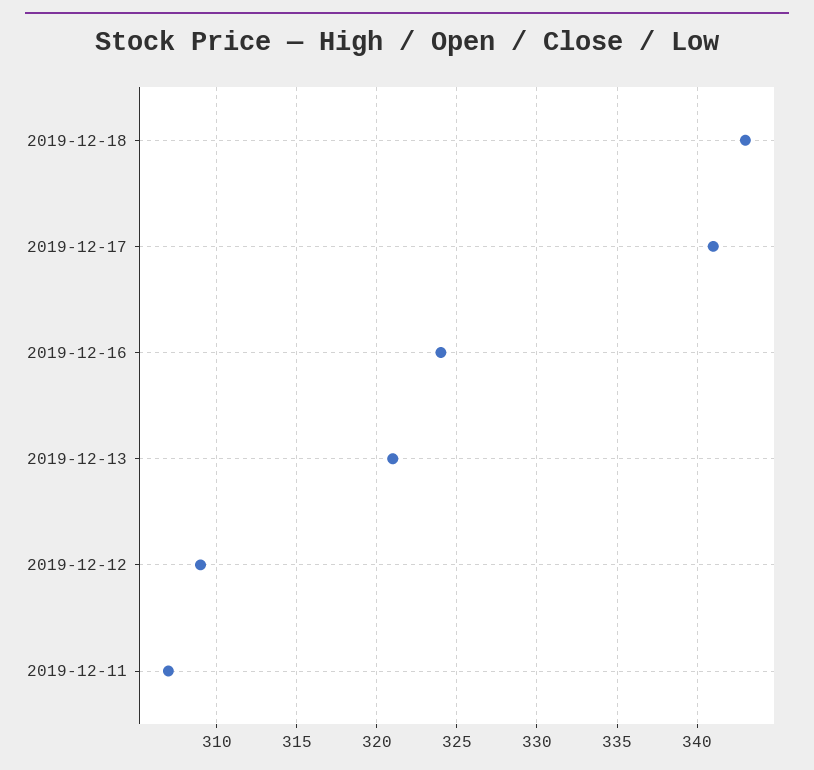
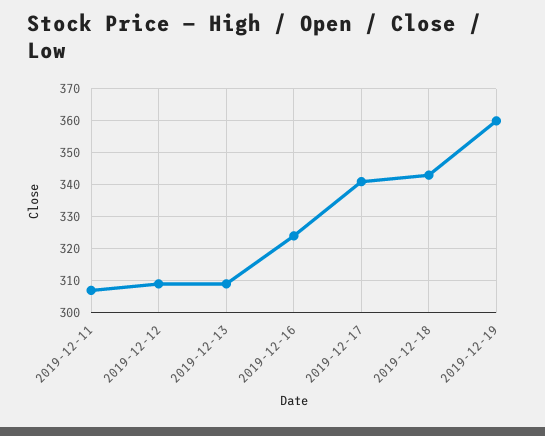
2019-12-13: 321 -> 310
2019-12-19: none -> 360

